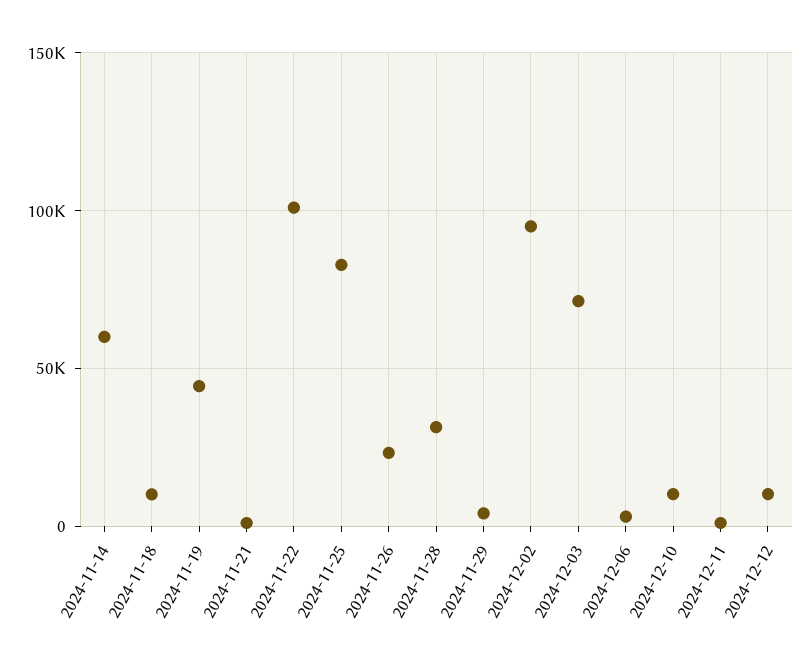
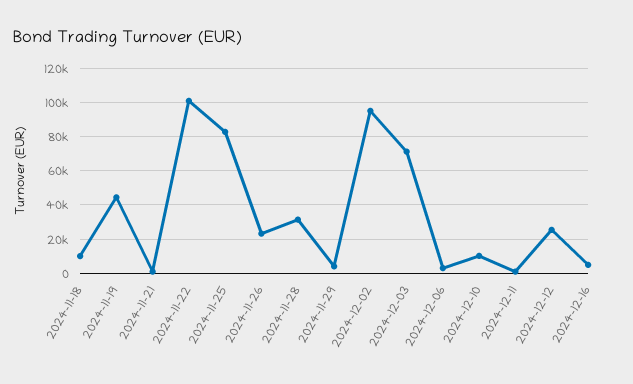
2024-11-14: 60000 -> none
2024-12-12: 10000 -> 25000
2024-12-16: none -> 5000

